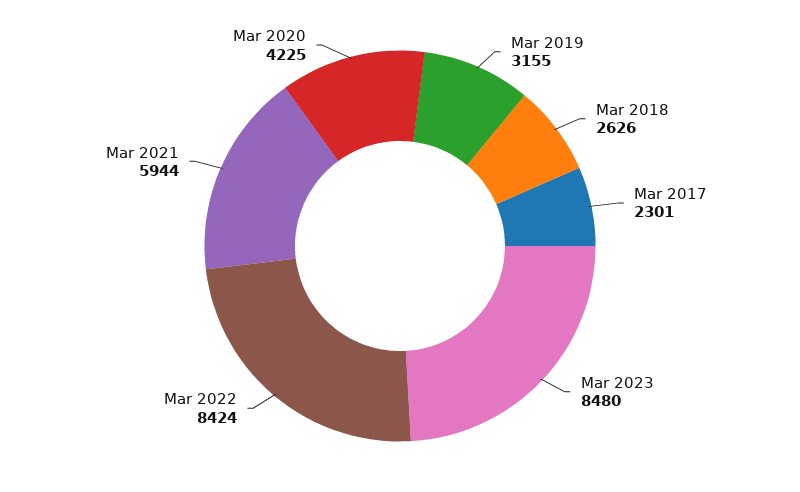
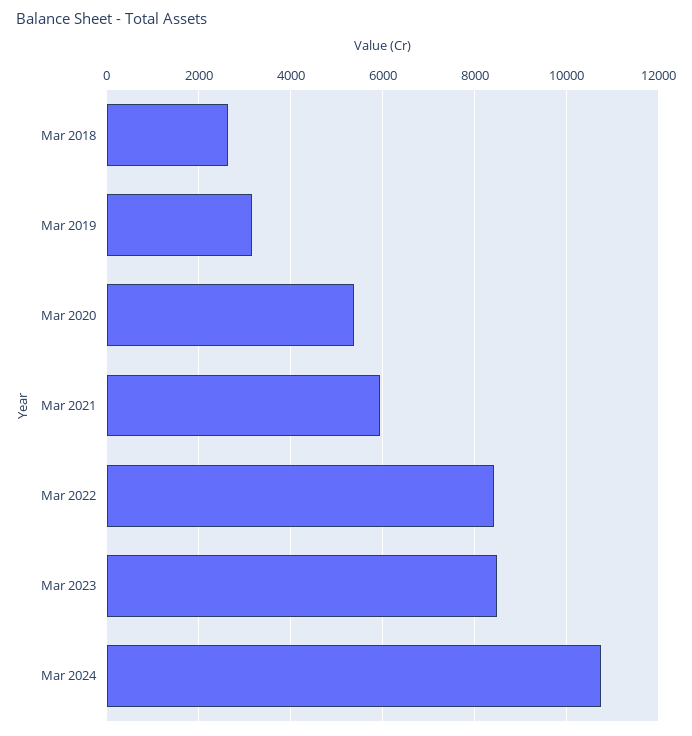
Mar 2017: 2301 -> none
Mar 2020: 4225 -> 5400
Mar 2024: none -> 10800

